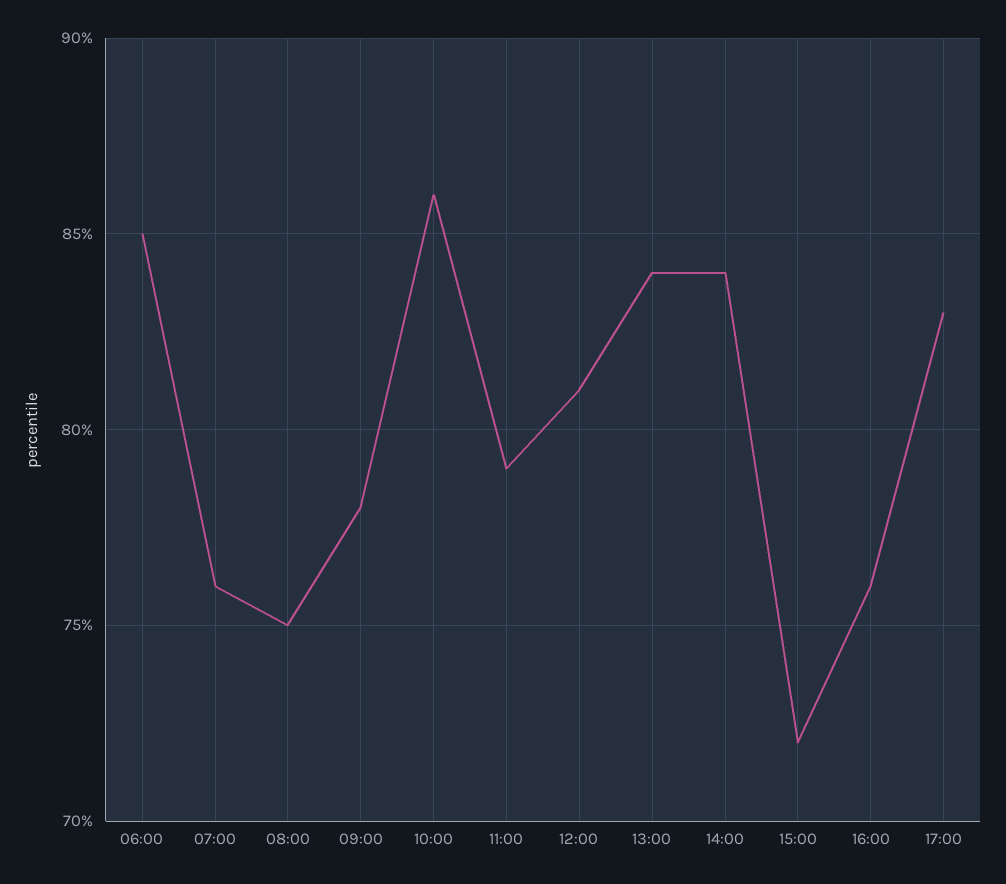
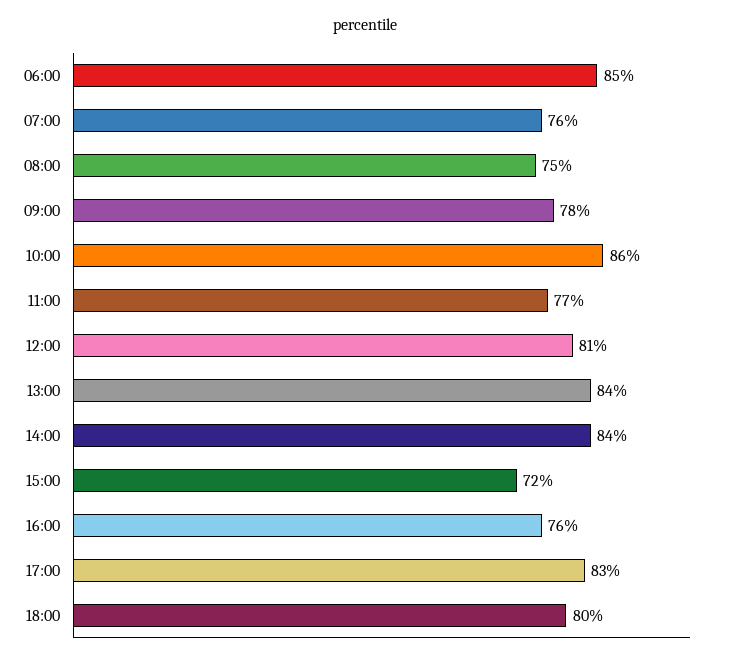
11:00: 79 -> 77
18:00: none -> 80

